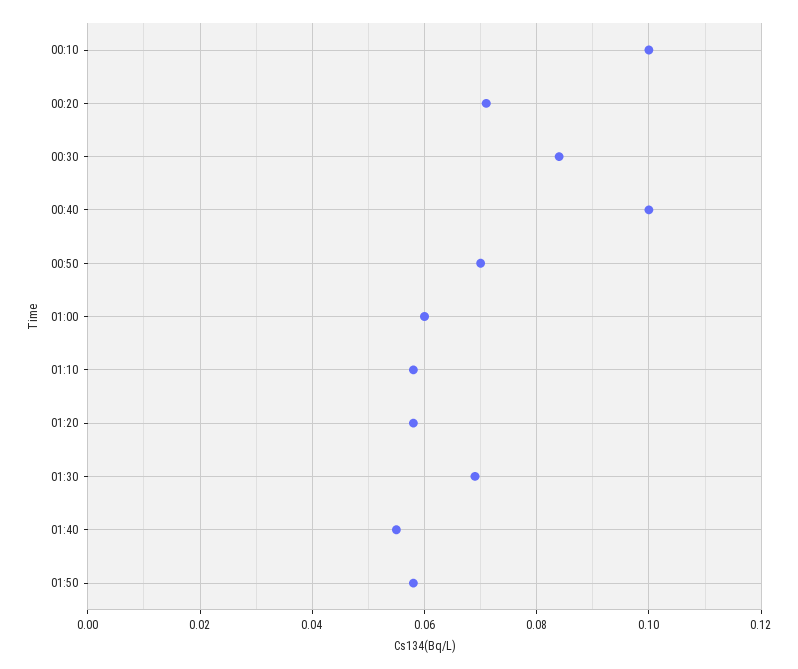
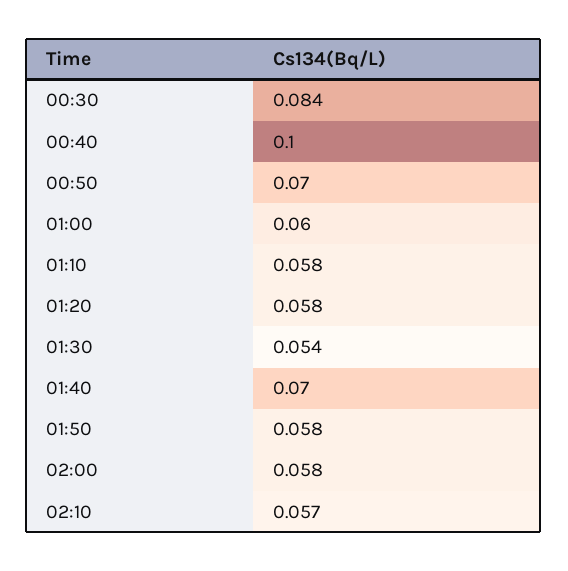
00:10: 0.1 -> none
00:20: 0.07 -> none
01:30: 0.07 -> 0.054
01:40: 0.055 -> 0.07
02:00: none -> 0.058
02:10: none -> 0.057

